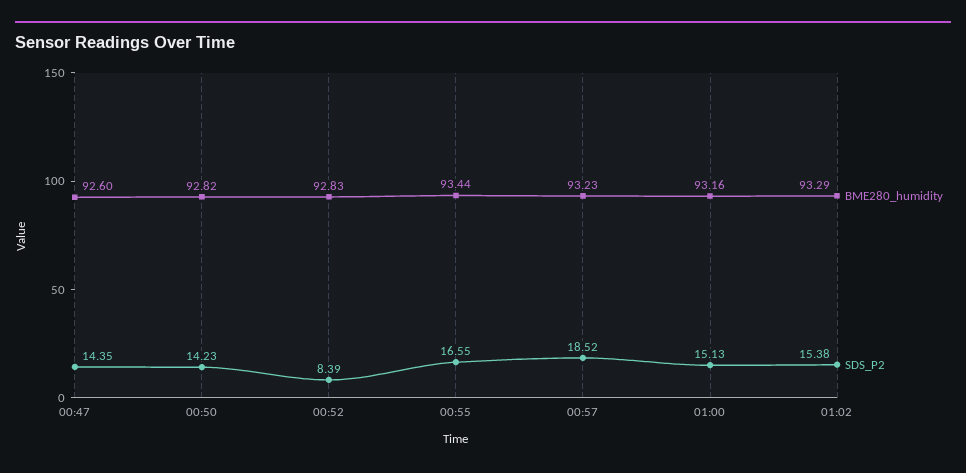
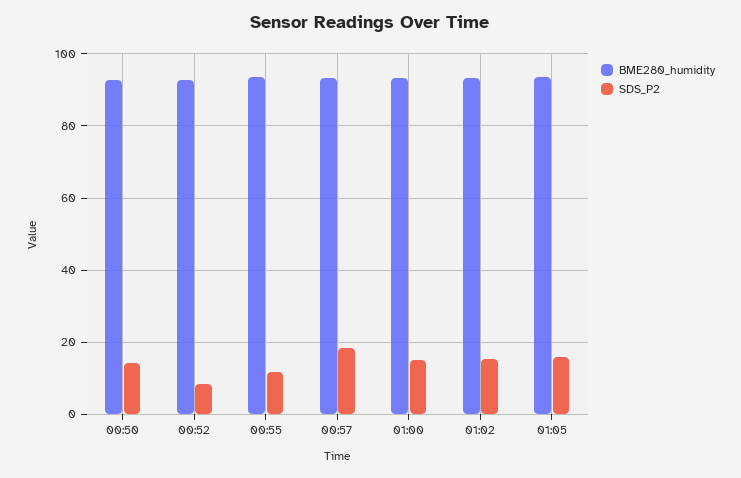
BME280_humidity, 00:47: 92.6 -> none
SDS_P2, 00:47: 14.35 -> none
SDS_P2, 00:55: 16.55 -> 12
BME280_humidity, 01:05: none -> 94
SDS_P2, 01:05: none -> 16

